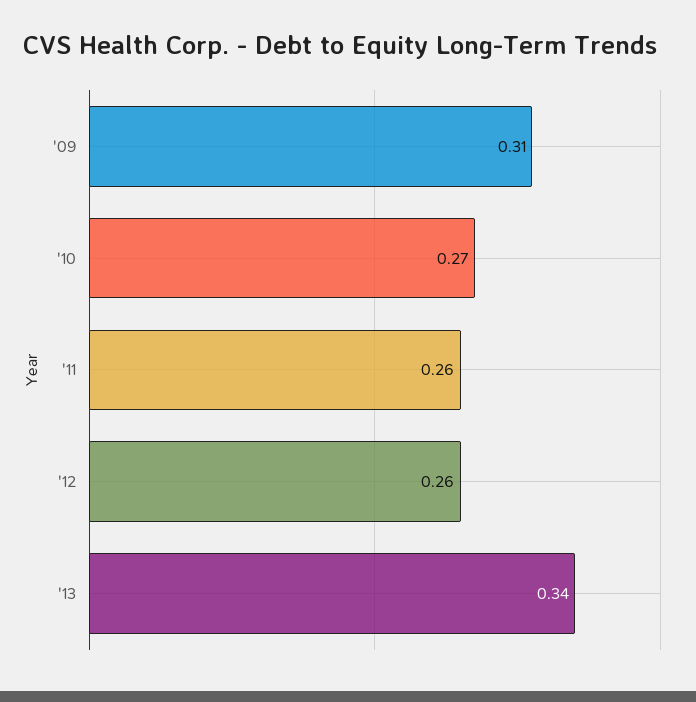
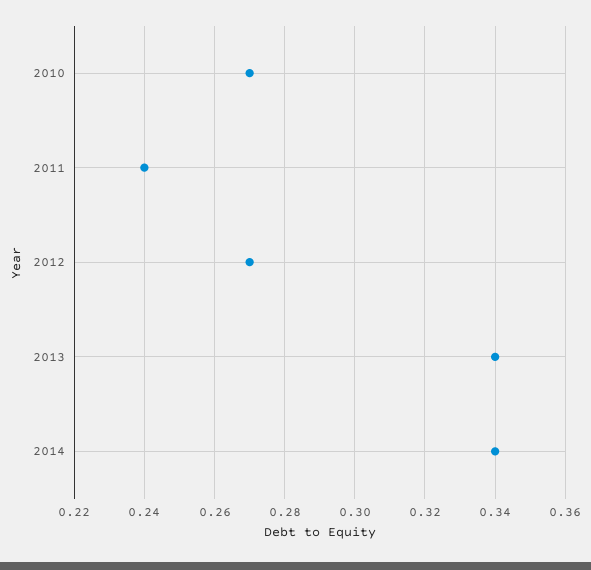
'09: 0.31 -> none
'11: 0.26 -> 0.24
'12: 0.26 -> 0.27
2014: none -> 0.34

